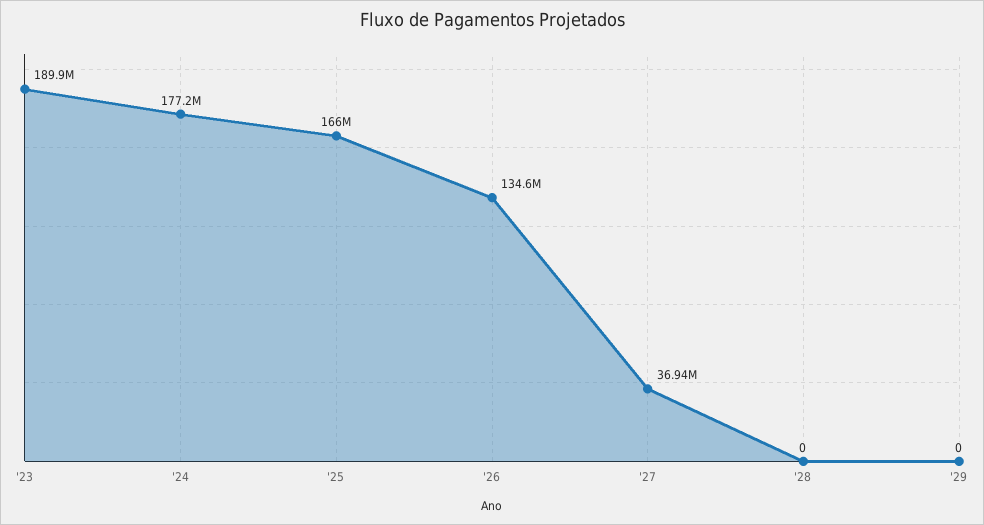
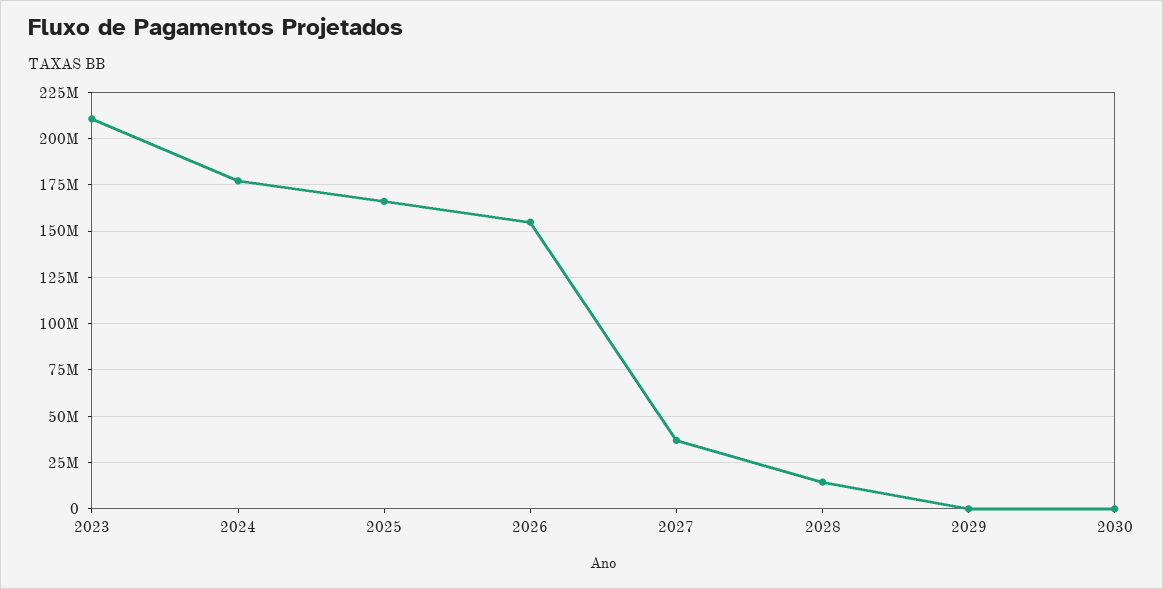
'23: 189900000 -> 210000000
'26: 134600000 -> 155000000
'28: 0 -> 15000000
2030: none -> 0

